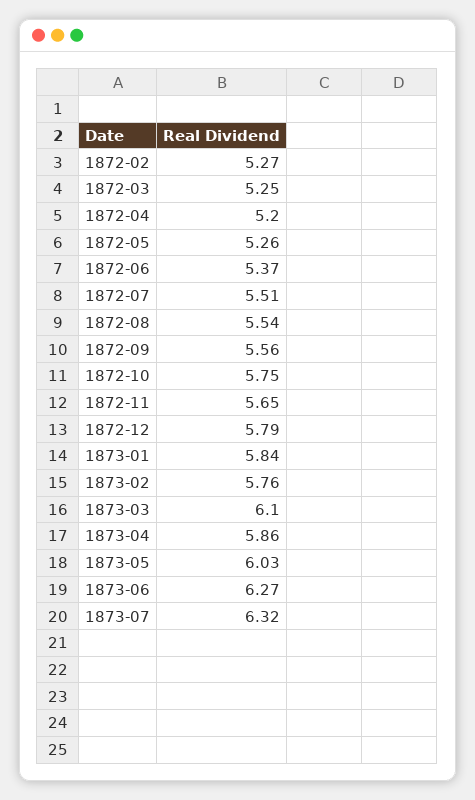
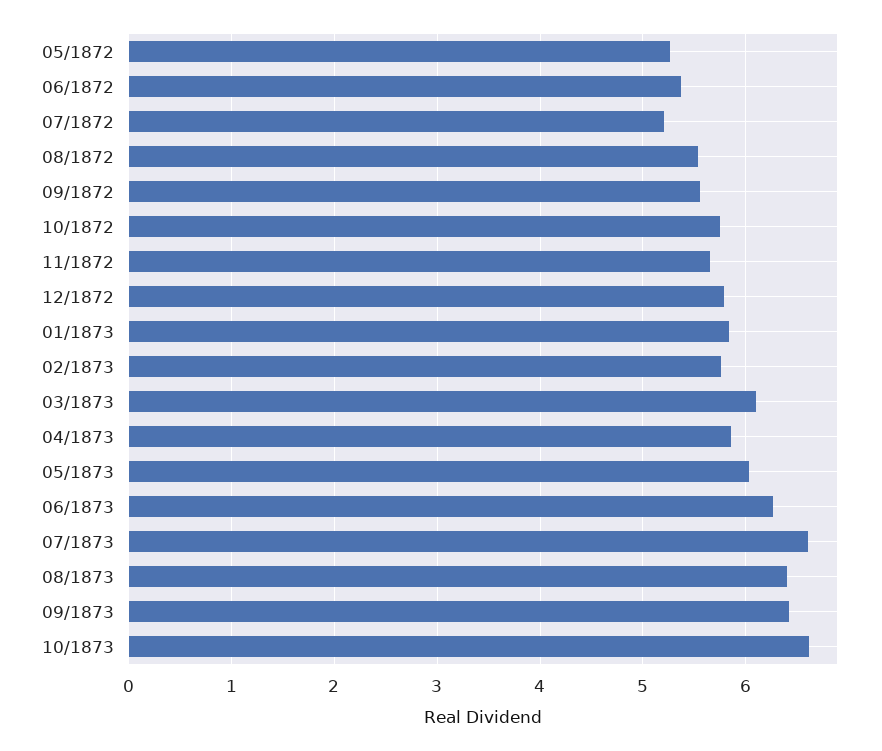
1872-02: 5.27 -> none
1872-03: 5.25 -> none
1872-04: 5.2 -> none
1872-07: 5.51 -> 5.2
1873-07: 6.32 -> 6.6
08/1873: none -> 6.4
09/1873: none -> 6.4
10/1873: none -> 6.6

